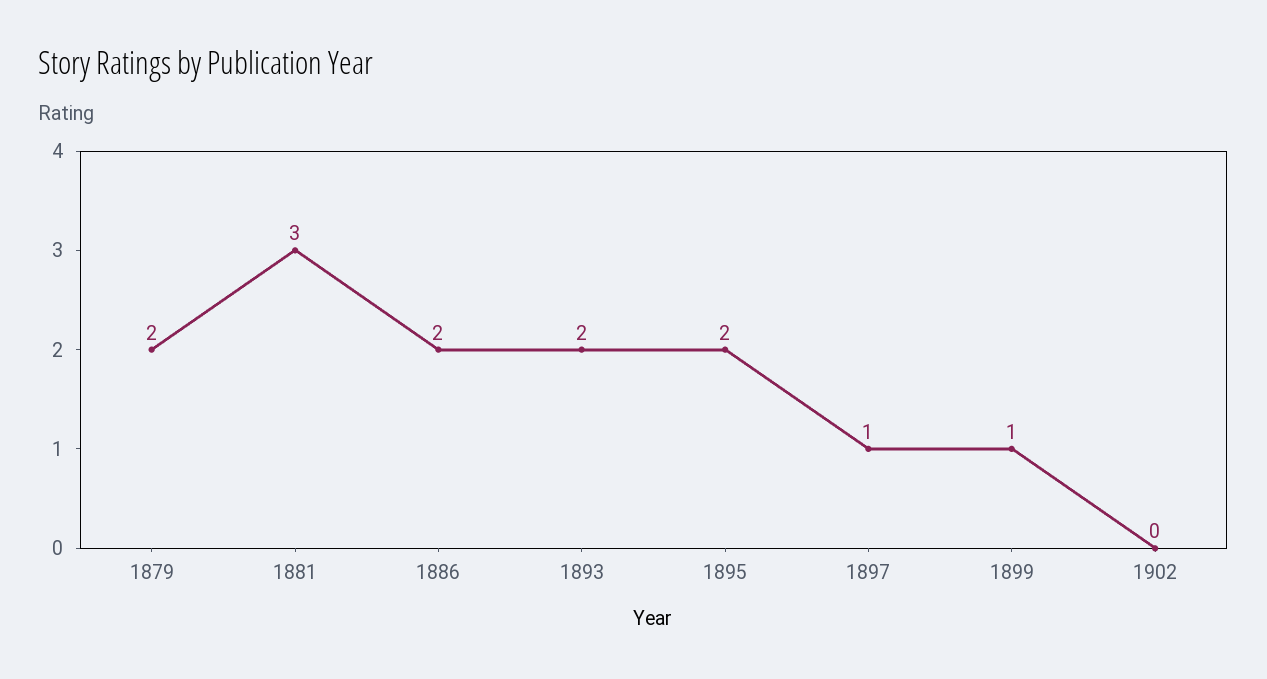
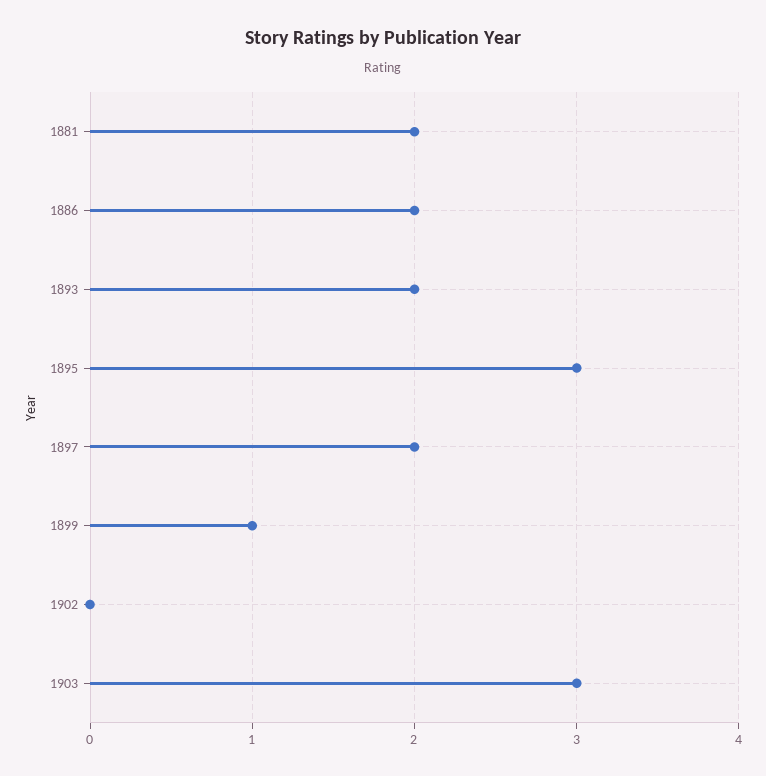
1879: 2 -> none
1881: 3 -> 2
1895: 2 -> 3
1897: 1 -> 2
1903: none -> 3

